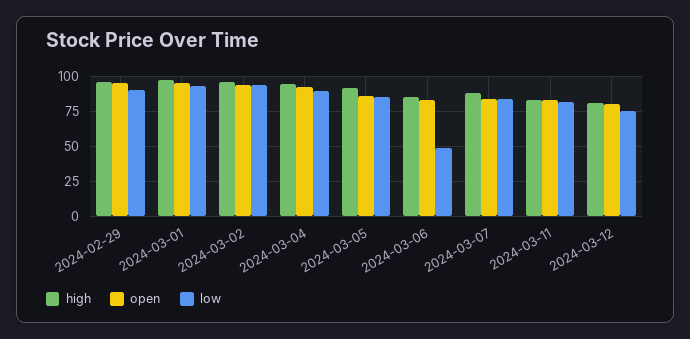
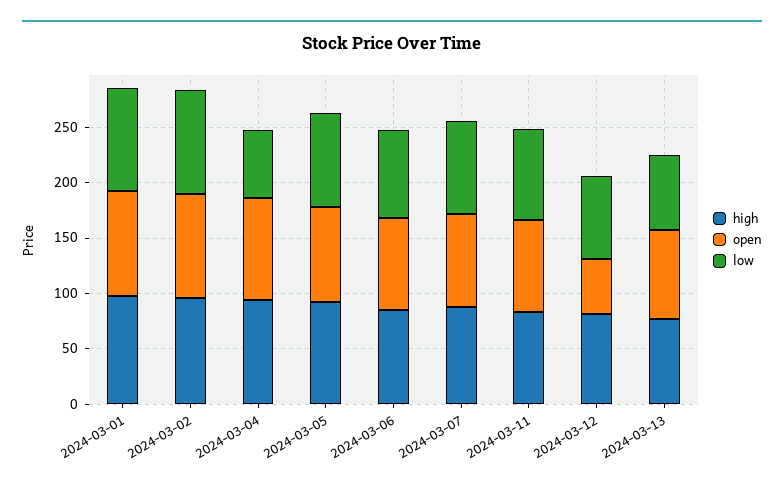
high, 2024-02-29: 95 -> none
open, 2024-02-29: 95 -> none
low, 2024-02-29: 90 -> none
low, 2024-03-04: 90 -> 60
low, 2024-03-06: 50 -> 80
open, 2024-03-12: 80 -> 50
high, 2024-03-13: none -> 80
open, 2024-03-13: none -> 80
low, 2024-03-13: none -> 70

